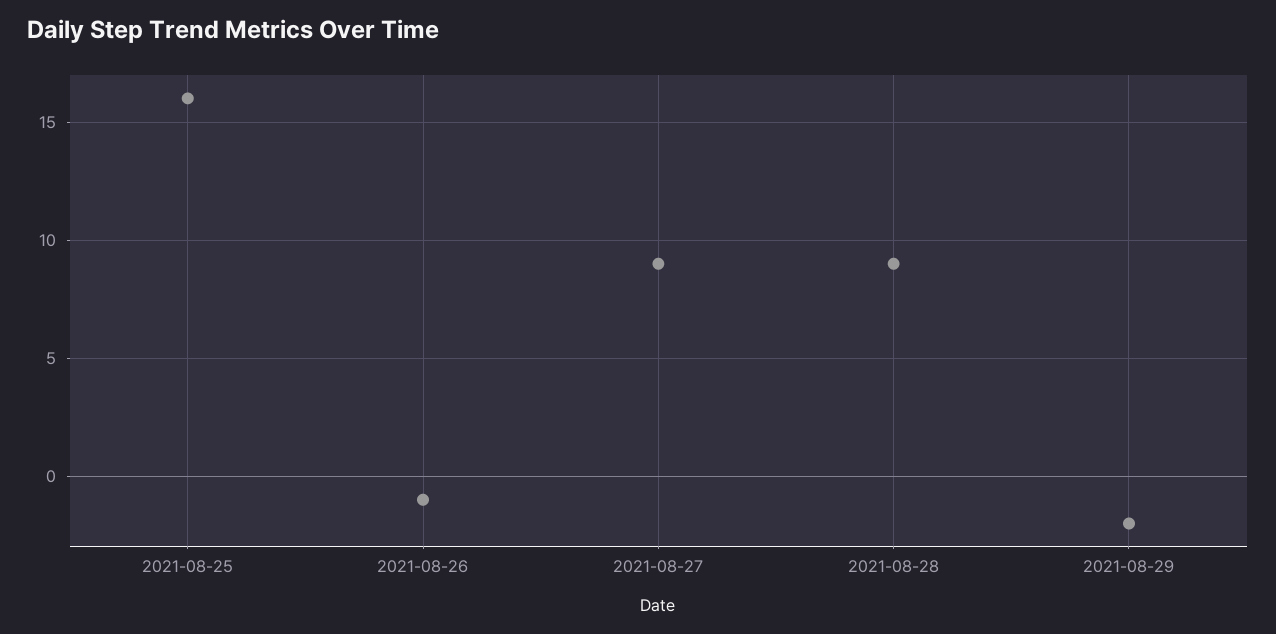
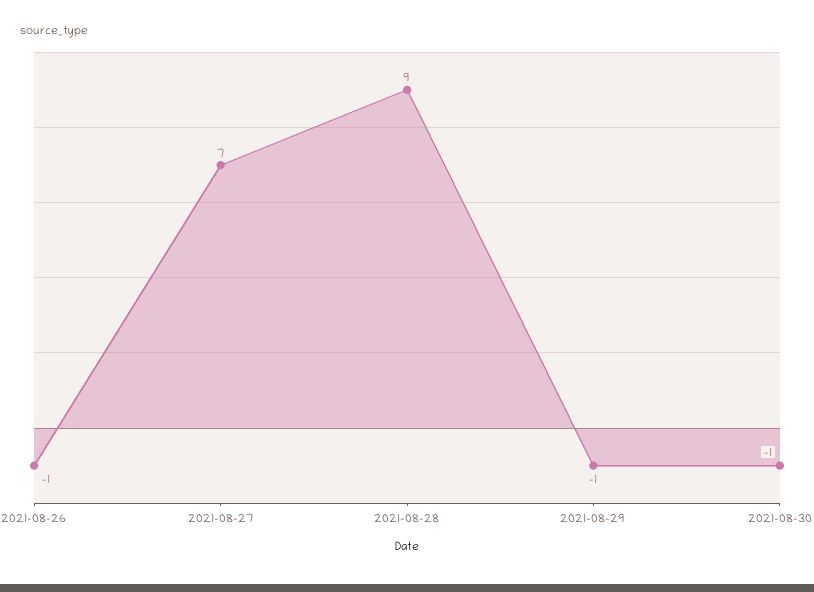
2021-08-25: 16 -> none
2021-08-27: 9 -> 7
2021-08-29: -2 -> -1
2021-08-30: none -> -1

